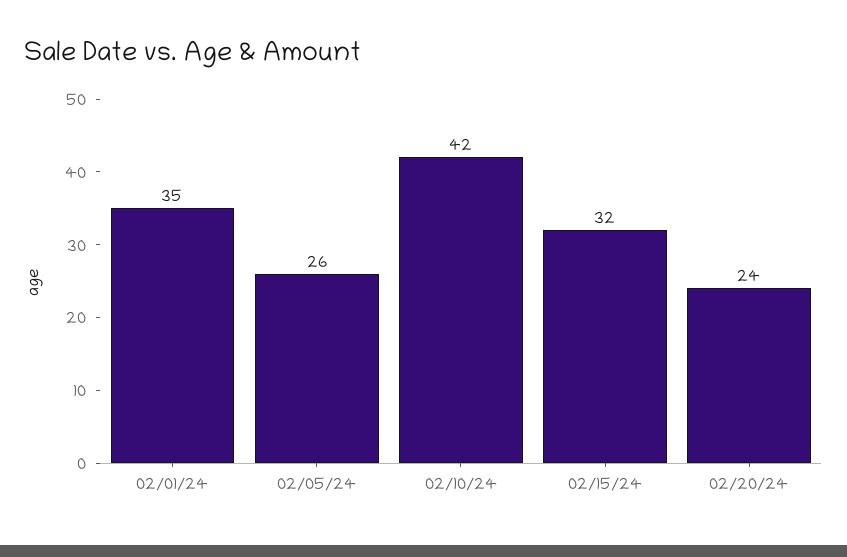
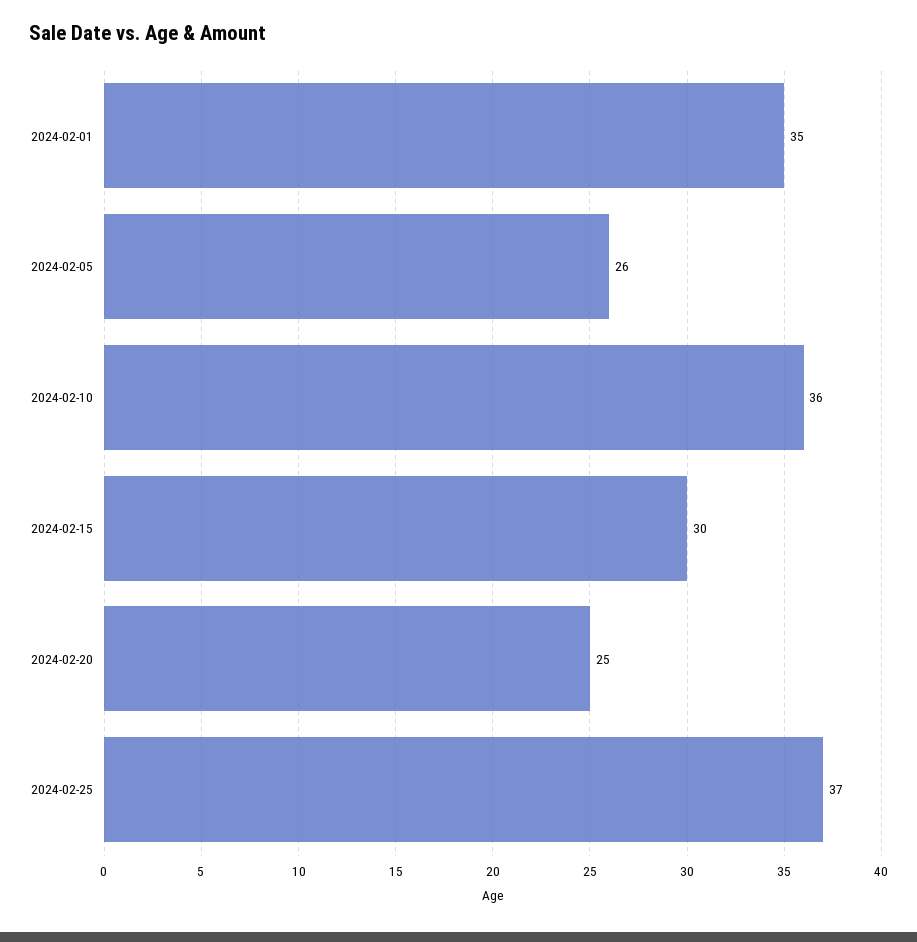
02/10/24: 42 -> 36
02/15/24: 32 -> 30
02/20/24: 24 -> 25
2024-02-25: none -> 37

